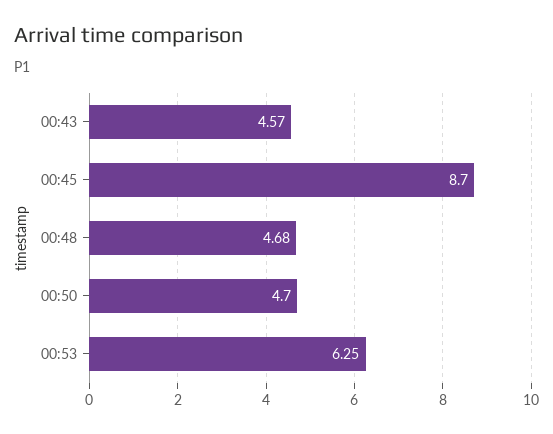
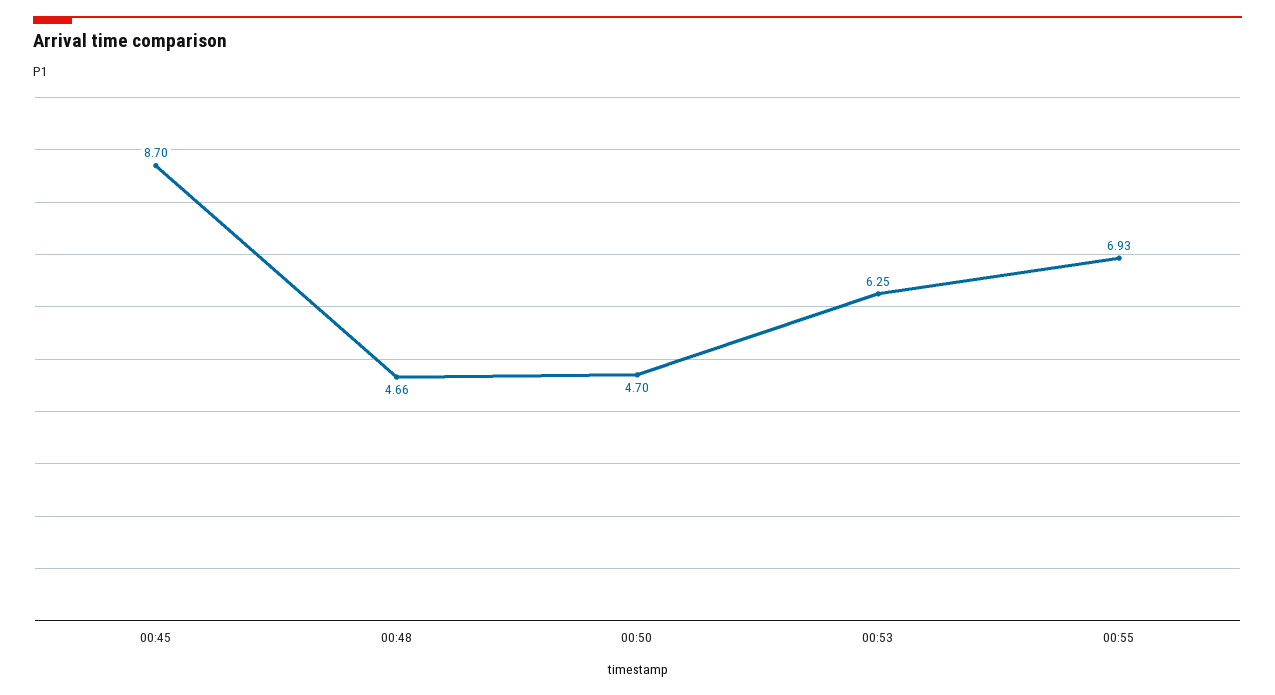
00:43: 4.57 -> none
00:48: 4.68 -> 4.66
00:55: none -> 6.93

